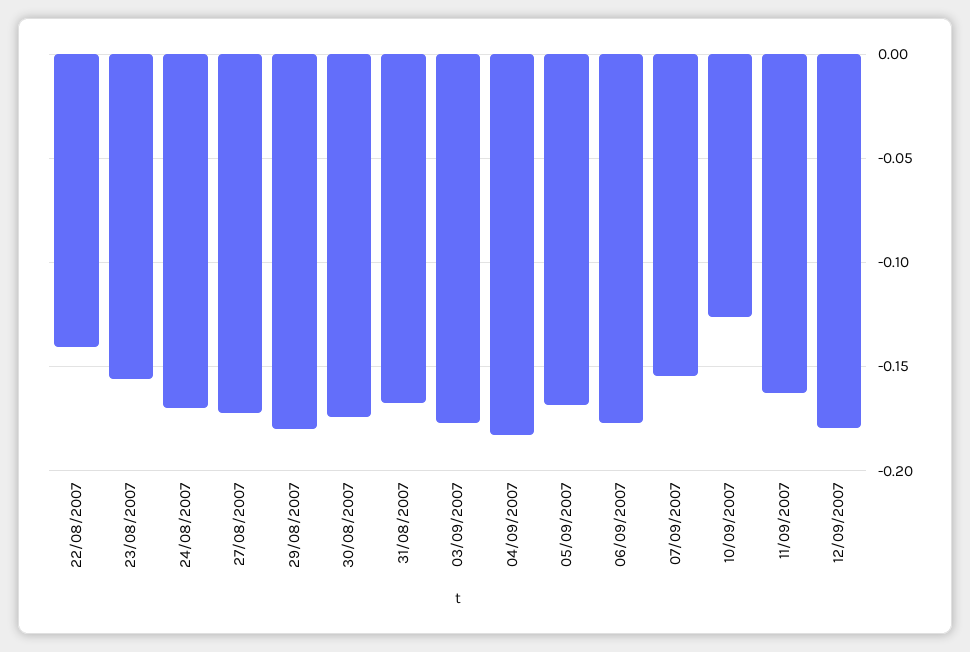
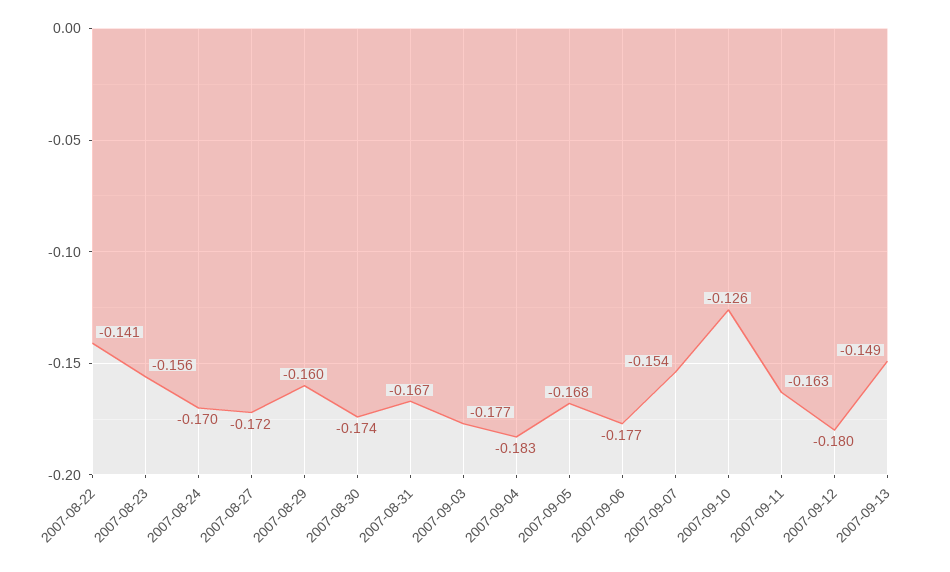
29/08/2007: -0.18 -> -0.16
2007-09-13: none -> -0.149

